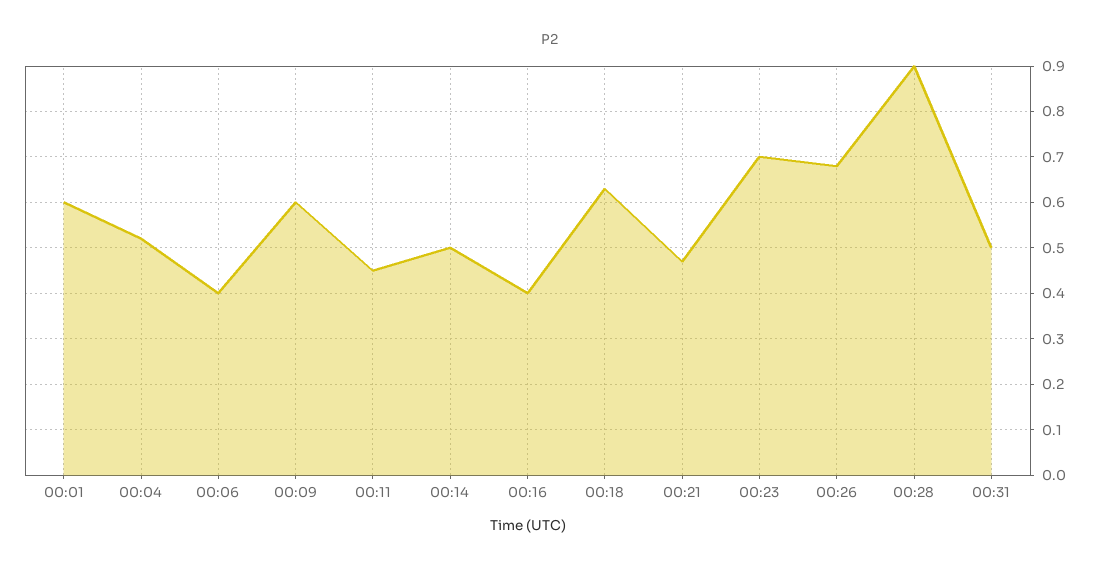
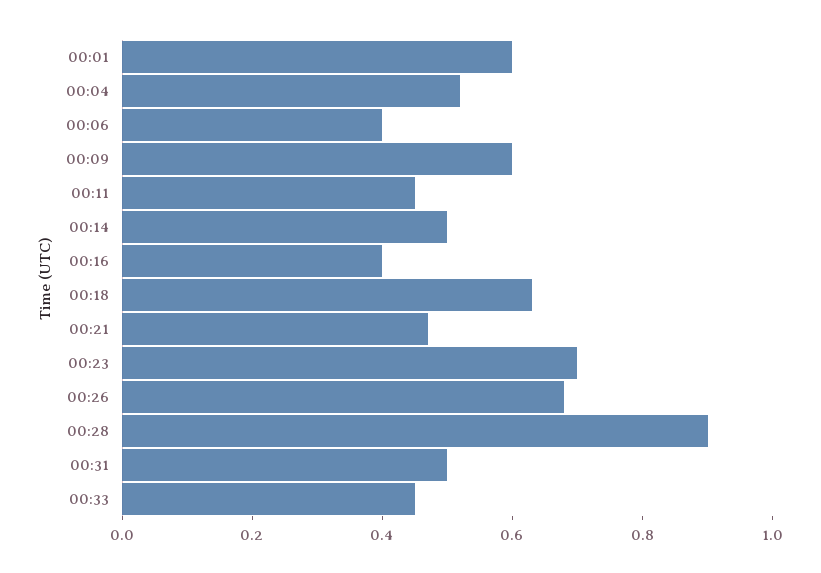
00:33: none -> 0.45

